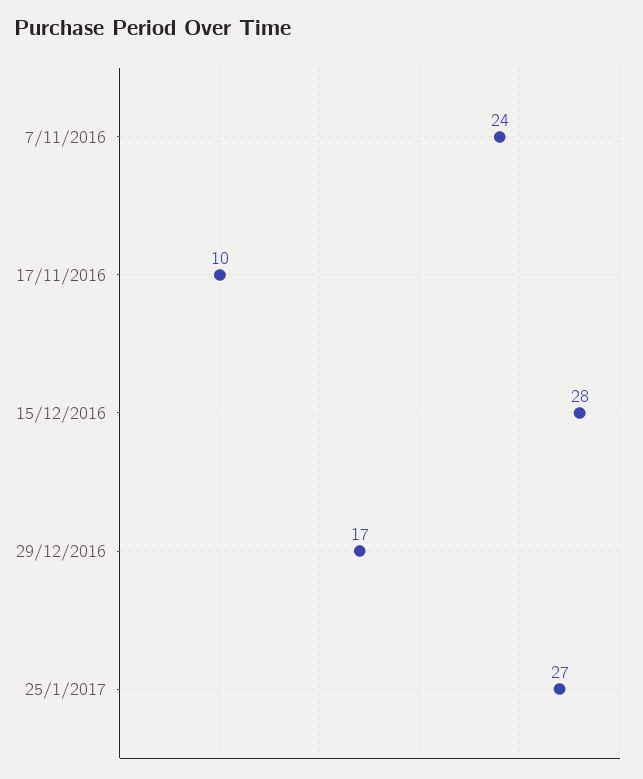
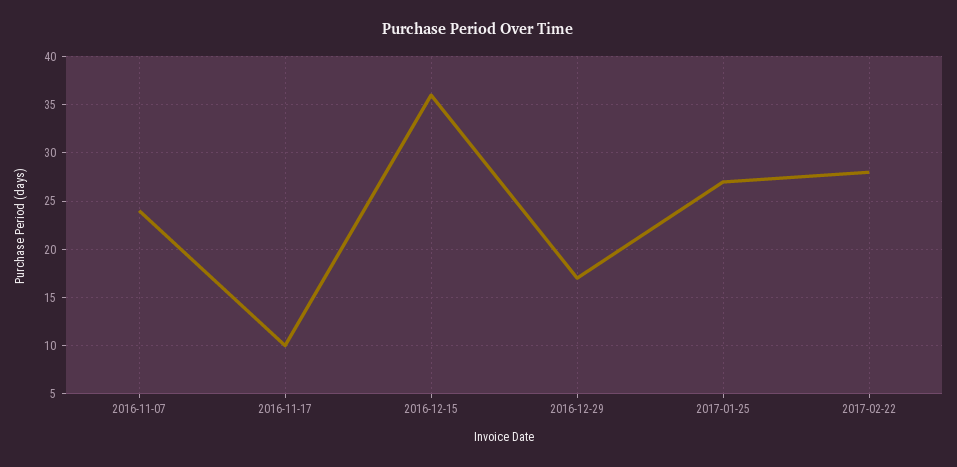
15/12/2016: 28 -> 36
2017-02-22: none -> 28

